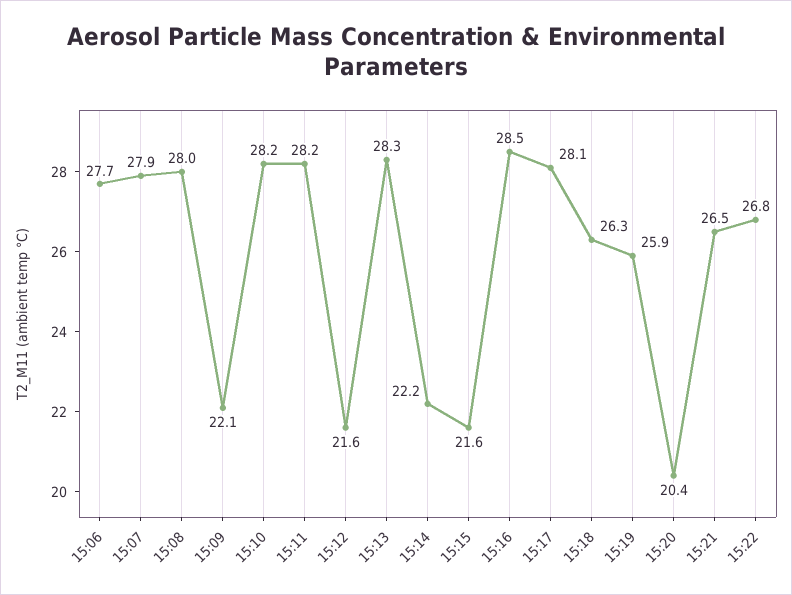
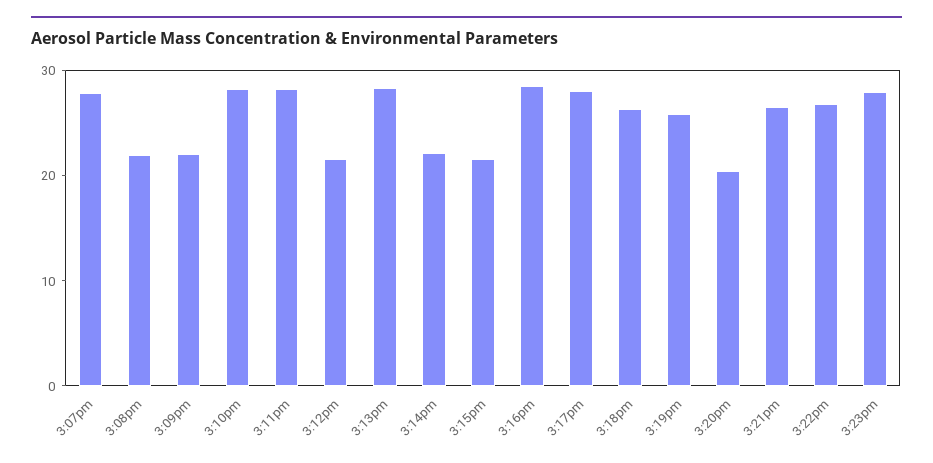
15:06: 27.7 -> none
15:08: 28 -> 22
3:23pm: none -> 28

